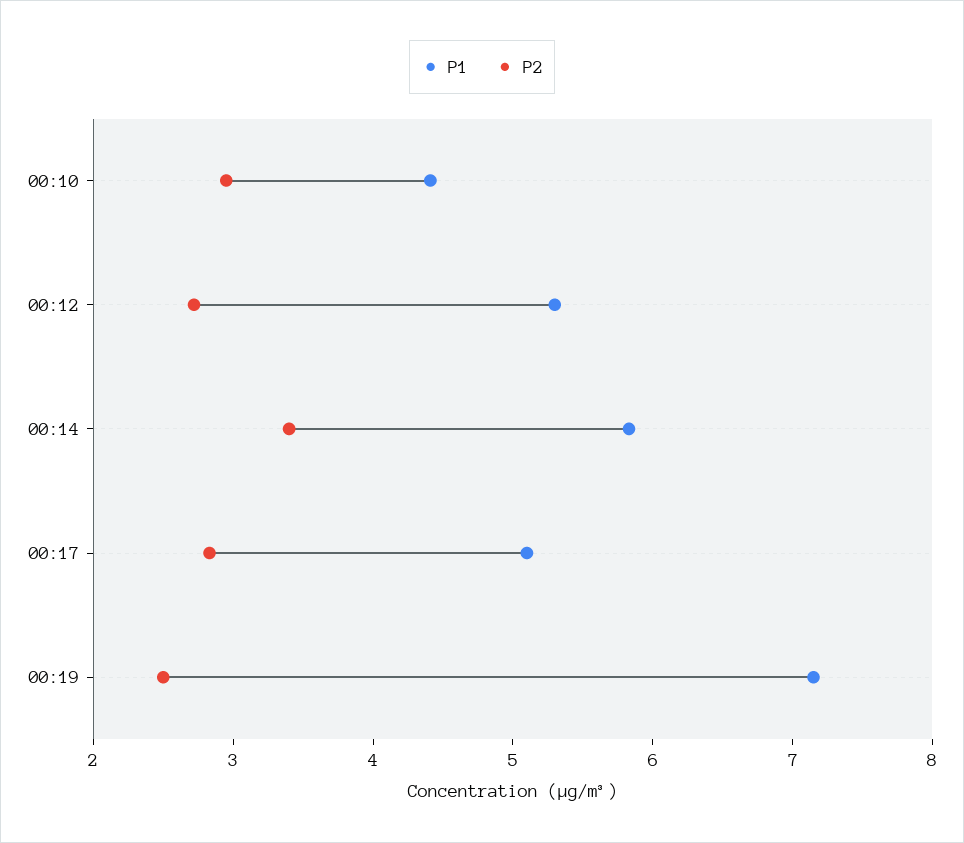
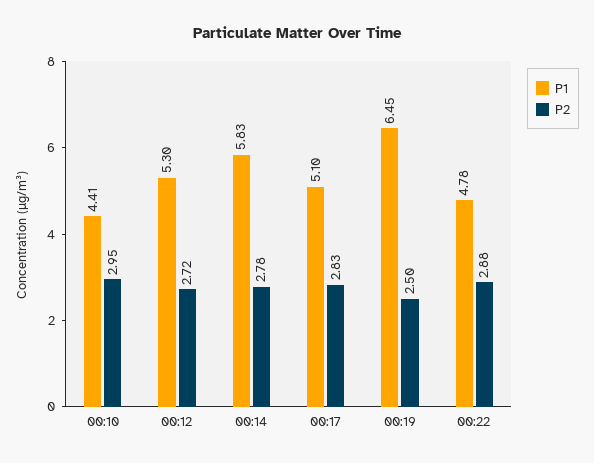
P2, 00:14: 3.4 -> 2.78
P1, 00:19: 7.2 -> 6.45
P1, 00:22: none -> 4.78
P2, 00:22: none -> 2.88

